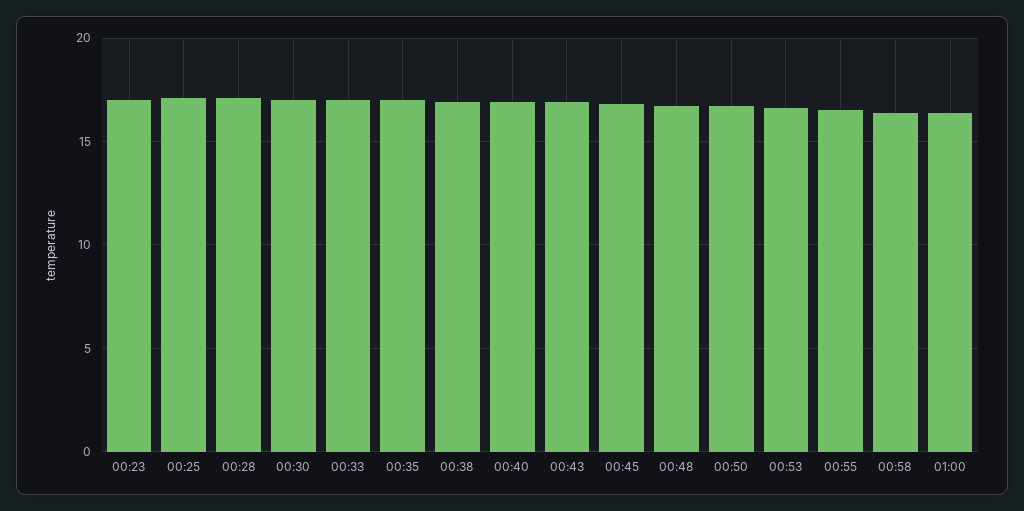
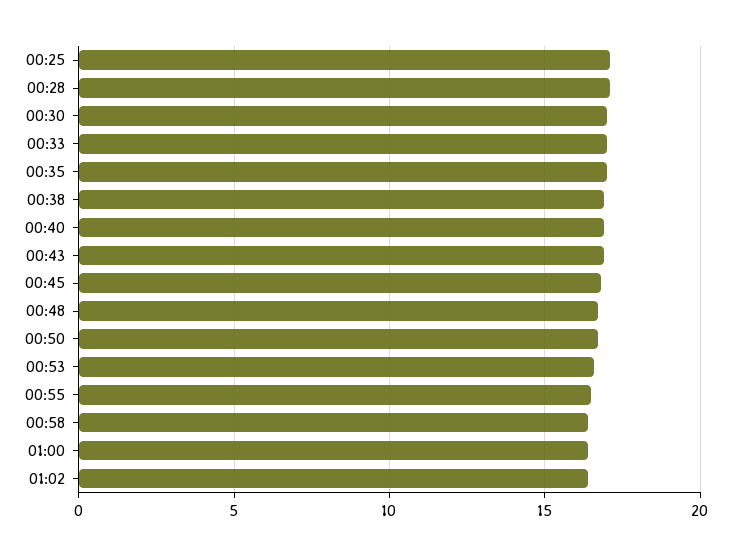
00:23: 17 -> none
01:02: none -> 16.5

